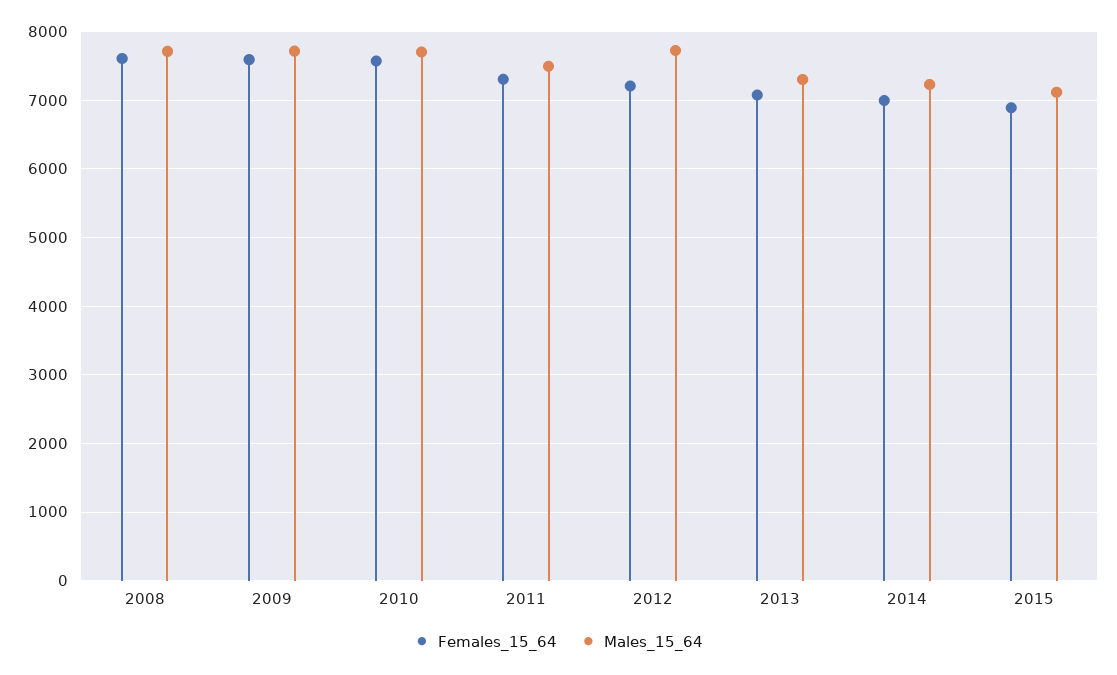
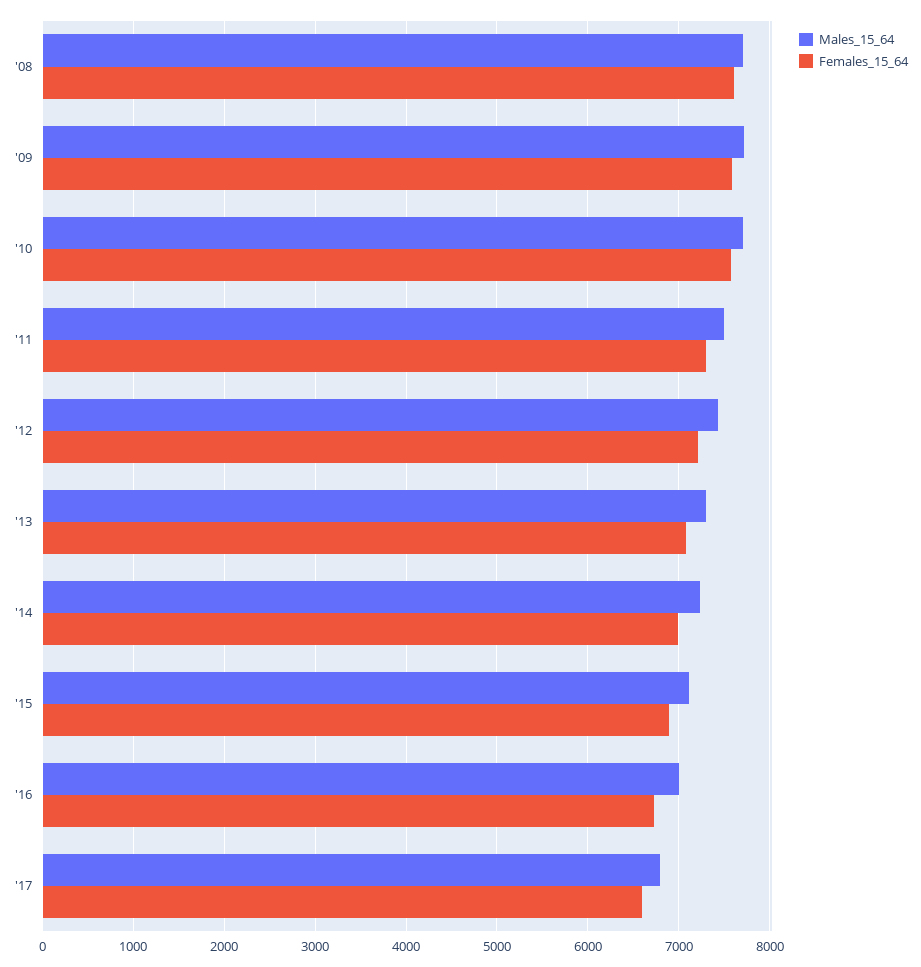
Males_15_64, 2012: 7700 -> 7400
Males_15_64, '16: none -> 7000
Females_15_64, '16: none -> 6700
Males_15_64, '17: none -> 6800
Females_15_64, '17: none -> 6600

